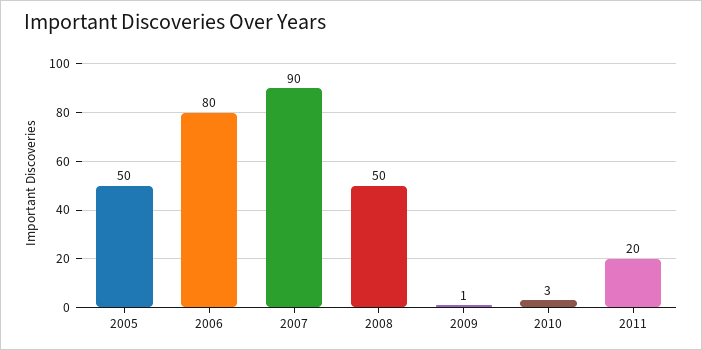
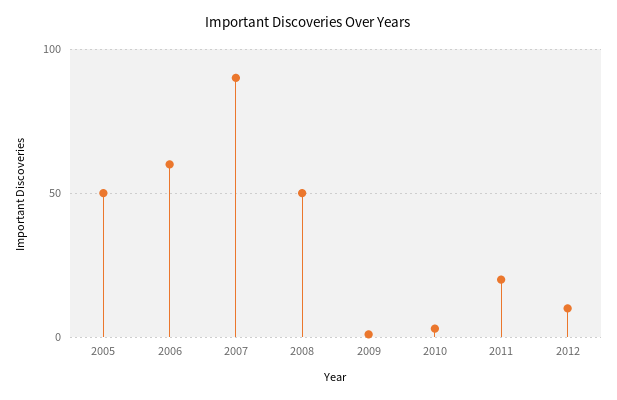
2006: 80 -> 60
2012: none -> 10

